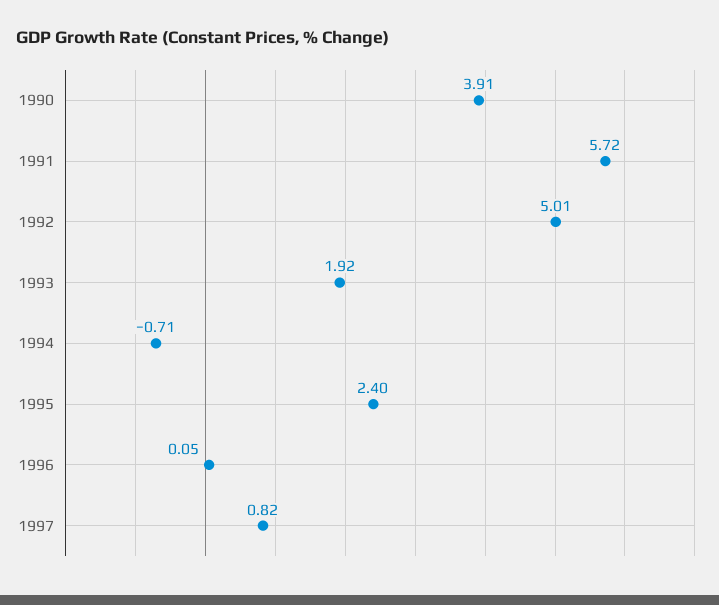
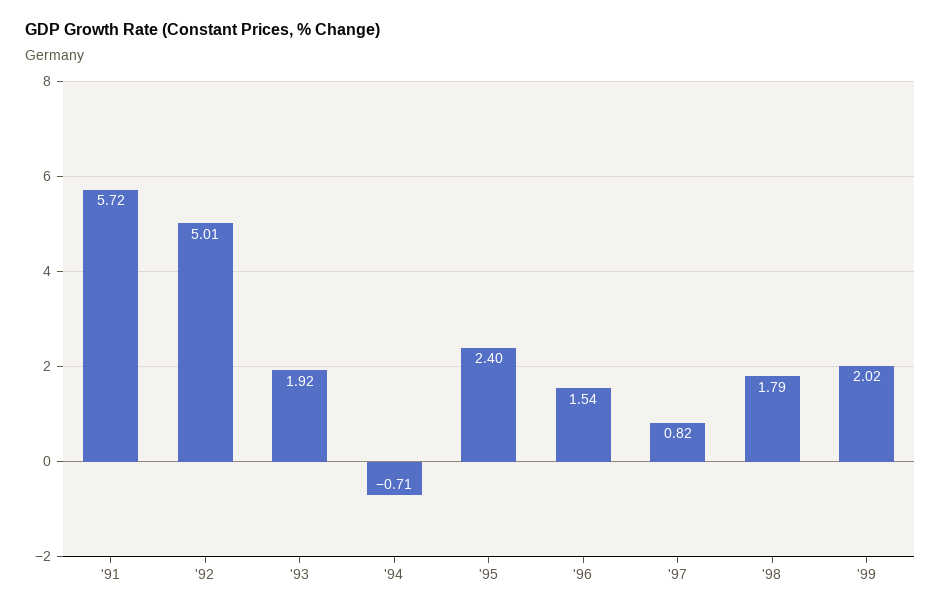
1990: 3.91 -> none
1996: 0.05 -> 1.54
'98: none -> 1.79
'99: none -> 2.02

